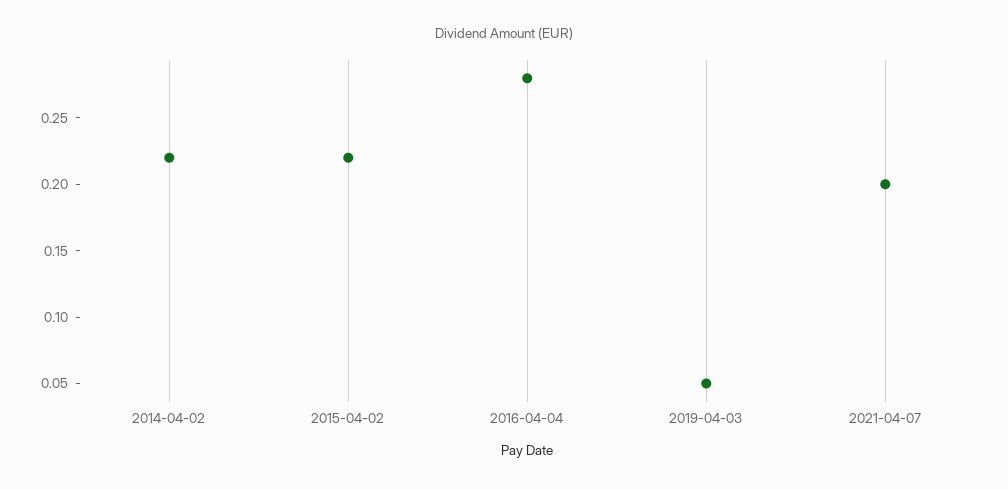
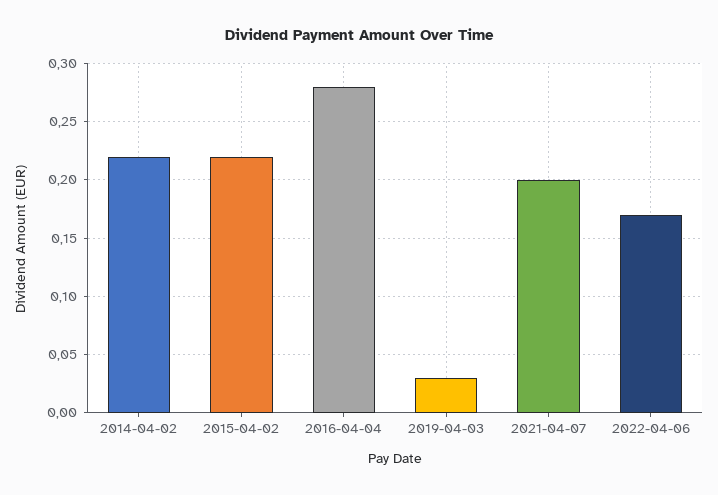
2019-04-03: 0.05 -> 0.03
2022-04-06: none -> 0.17

